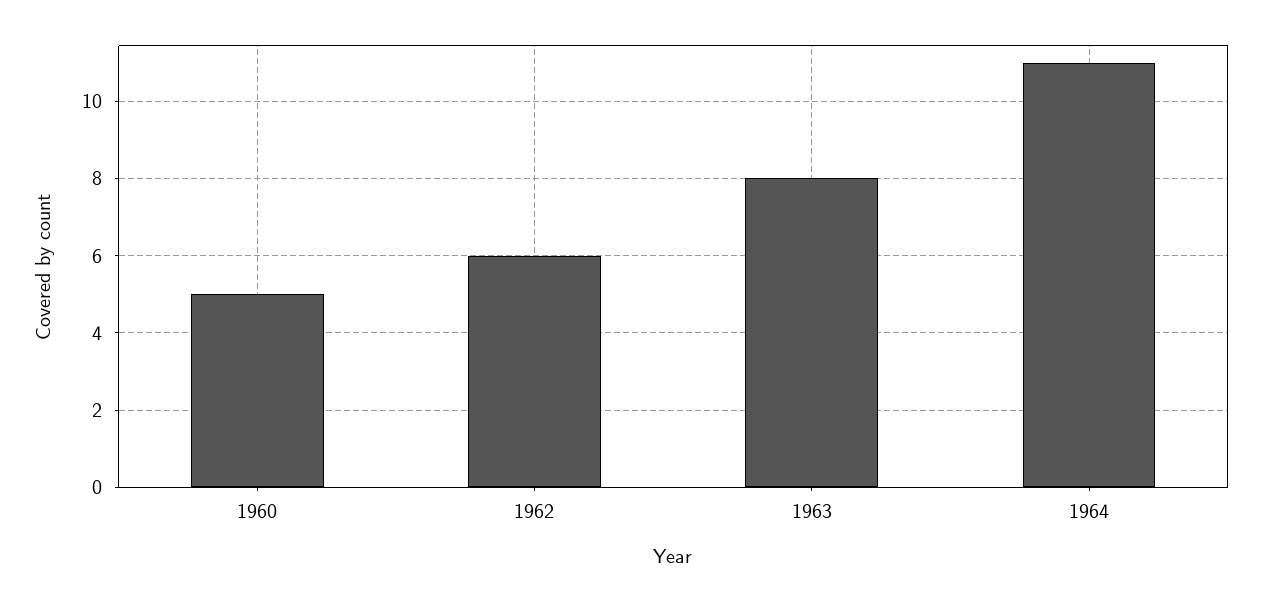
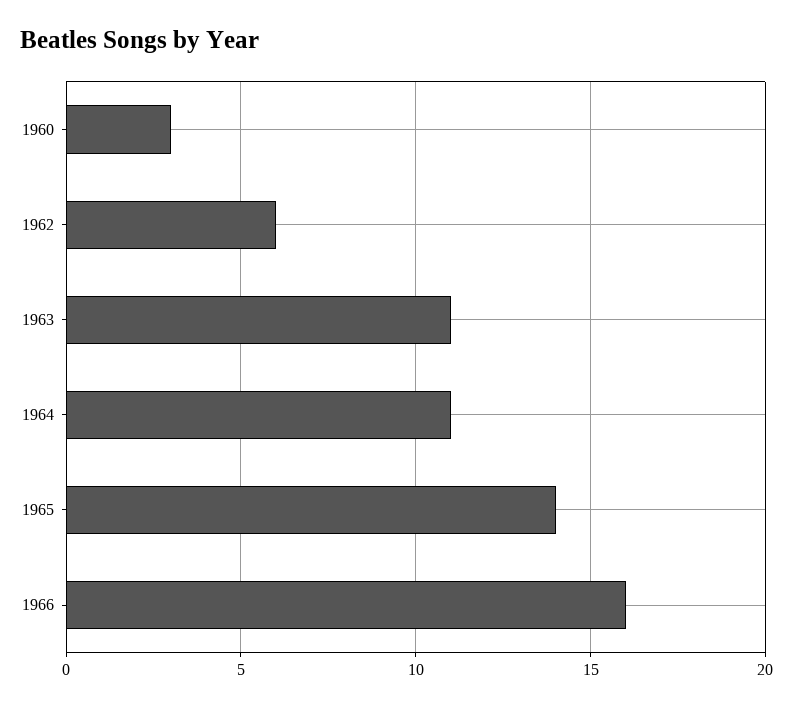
1960: 5 -> 3
1963: 8 -> 11
1965: none -> 14
1966: none -> 16

